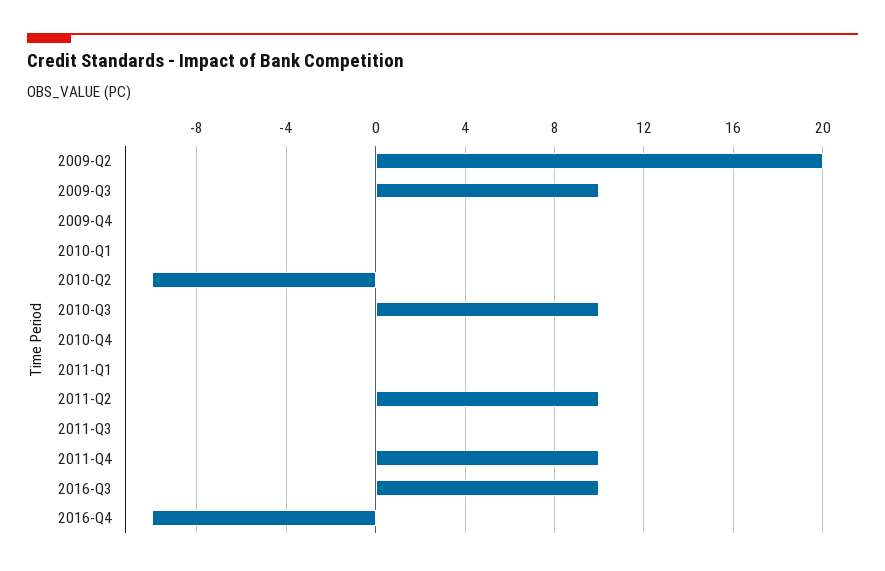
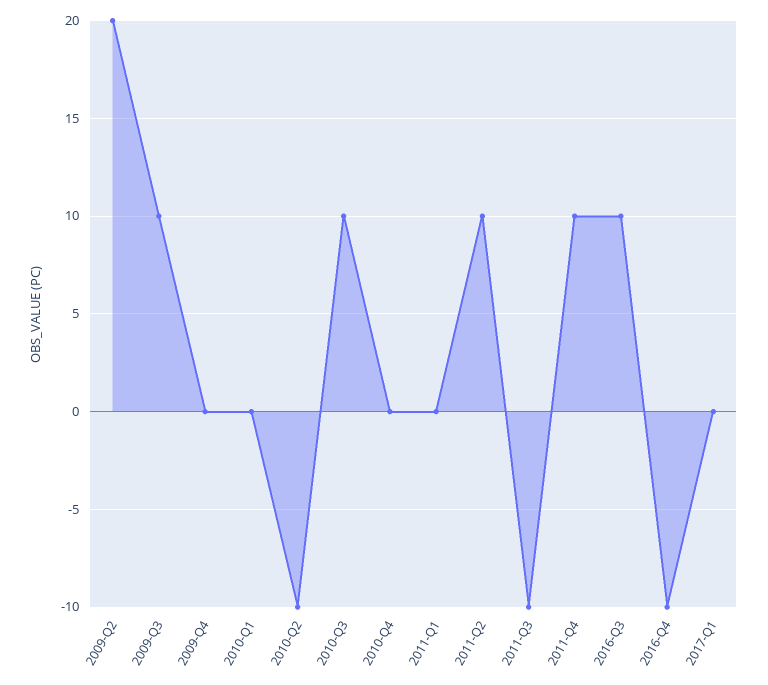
2011-Q3: 0 -> -10
2017-Q1: none -> 0

